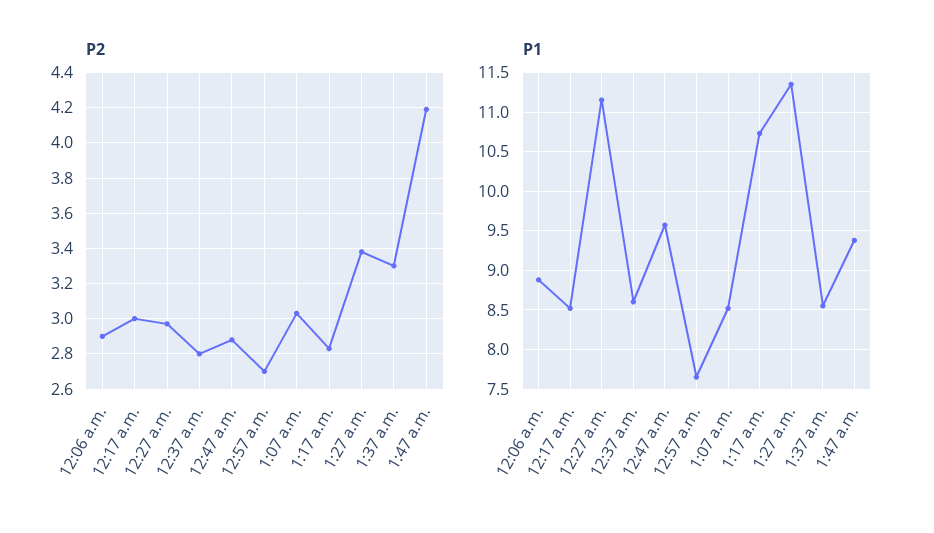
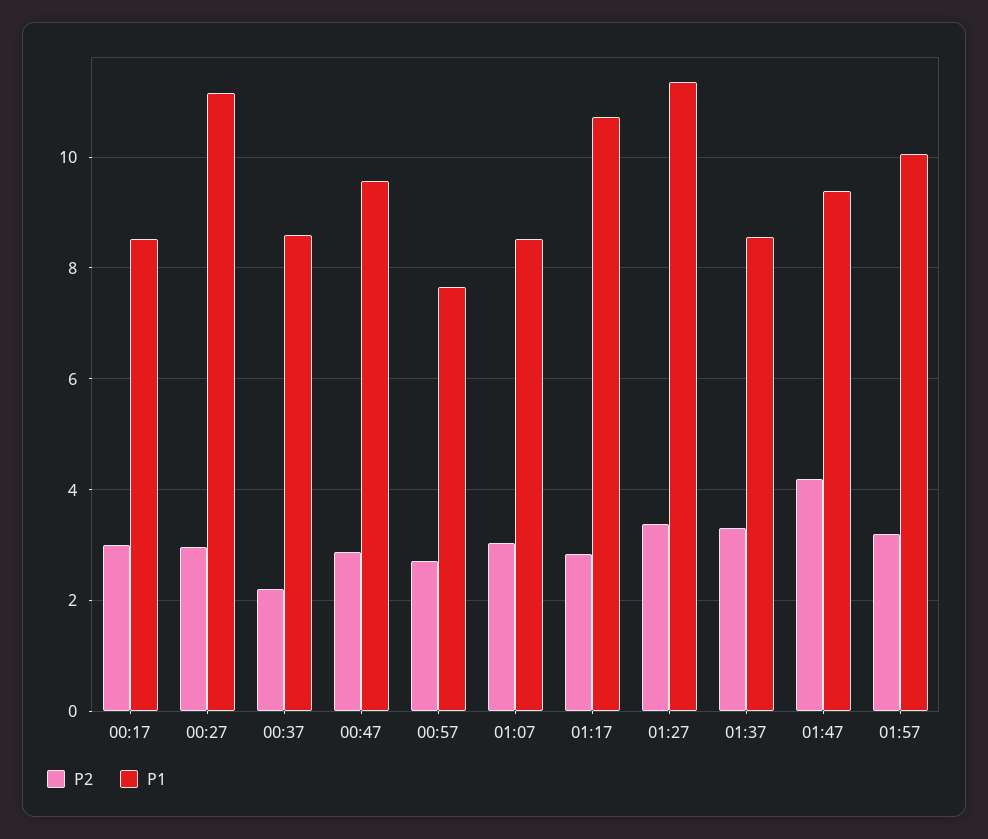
P2, 12:06 a.m.: 2.9 -> none
P2, 12:37 a.m.: 2.8 -> 2.2
P1, 12:06 a.m.: 8.9 -> none
P2, 01:57: none -> 3.2
P1, 01:57: none -> 10

